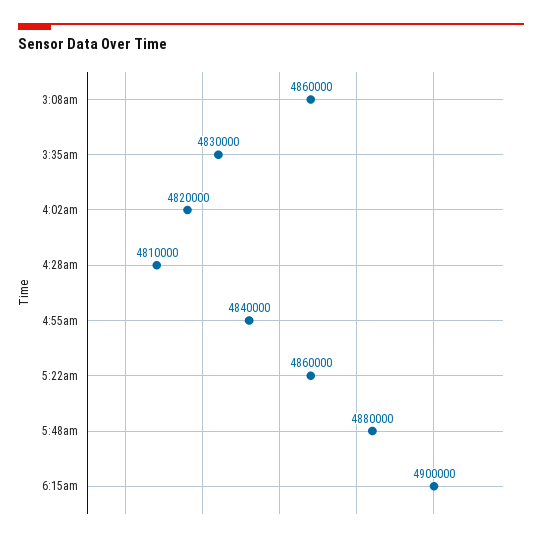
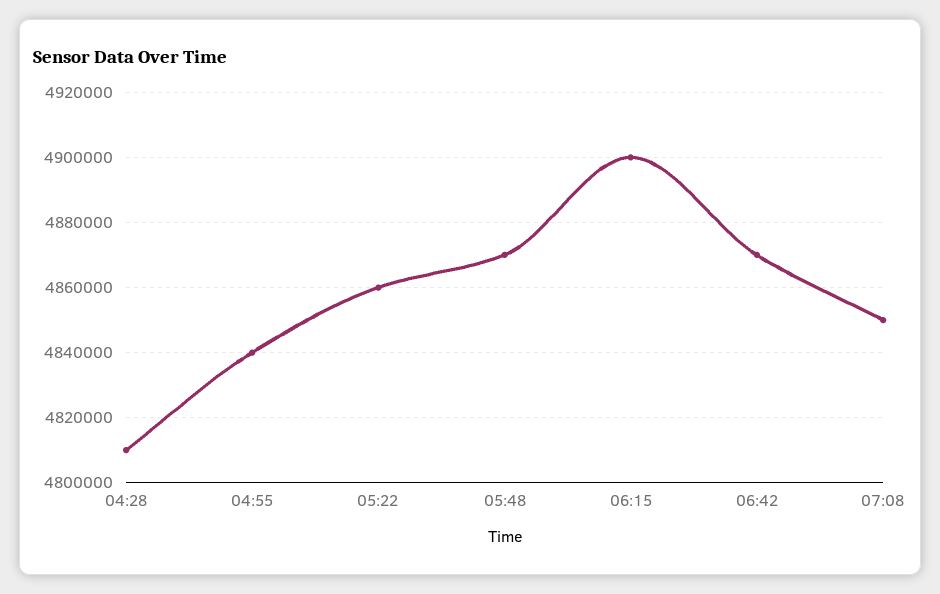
3:08am: 4860000 -> none
3:35am: 4830000 -> none
4:02am: 4820000 -> none
5:48am: 4880000 -> 4870000
06:42: none -> 4870000
07:08: none -> 4850000

